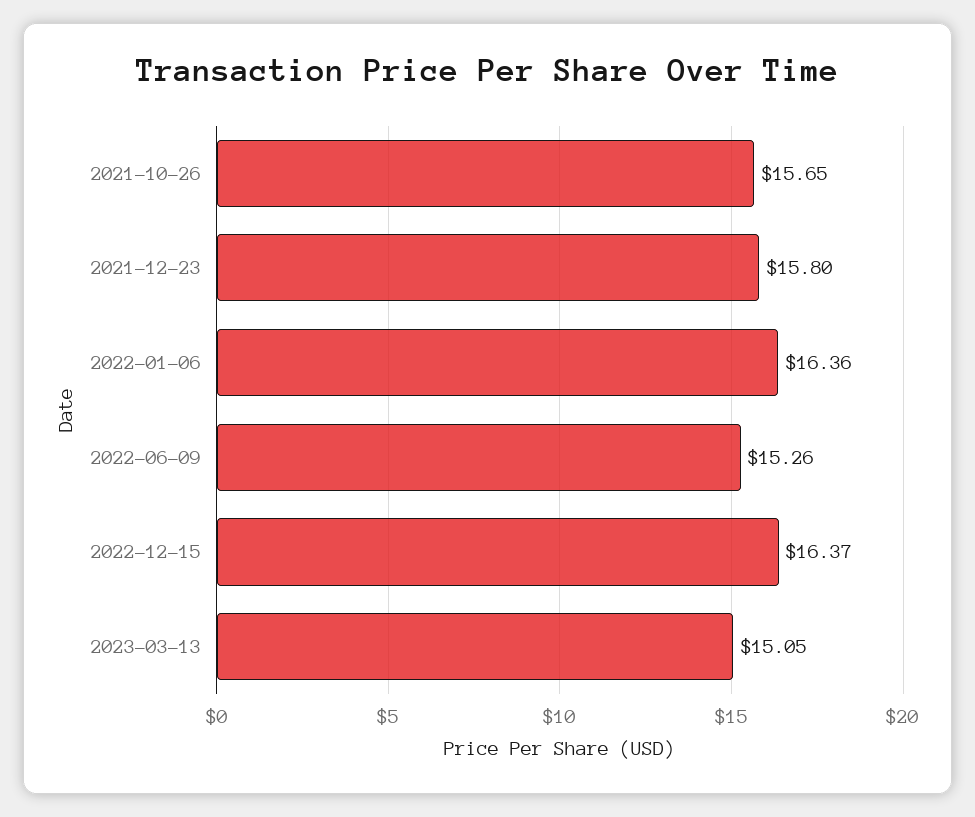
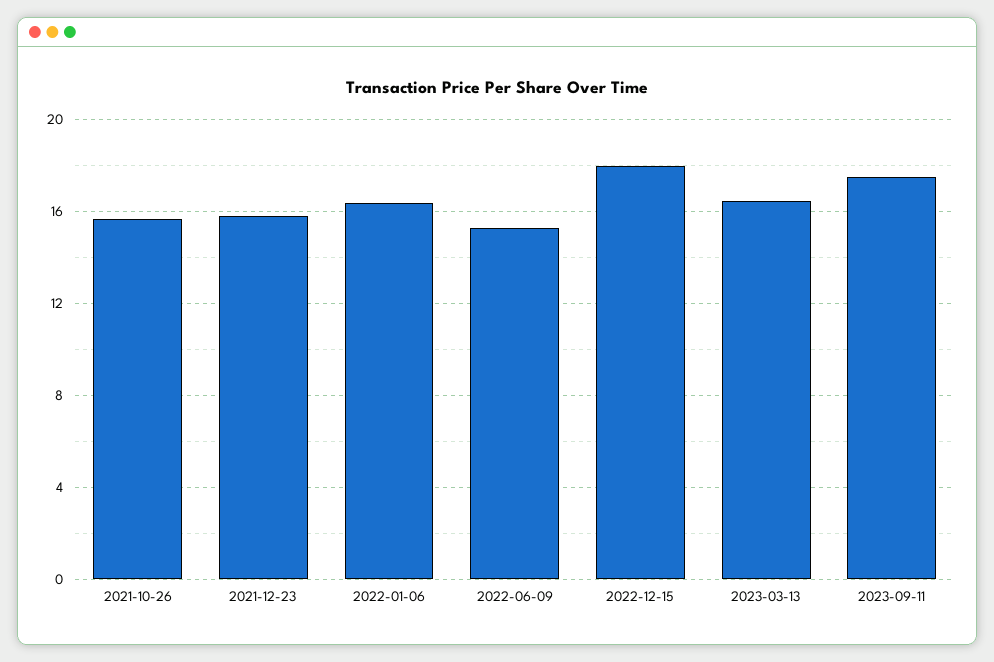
2022-12-15: 16.37 -> 18
2023-03-13: 15.05 -> 16.5
2023-09-11: none -> 17.5

